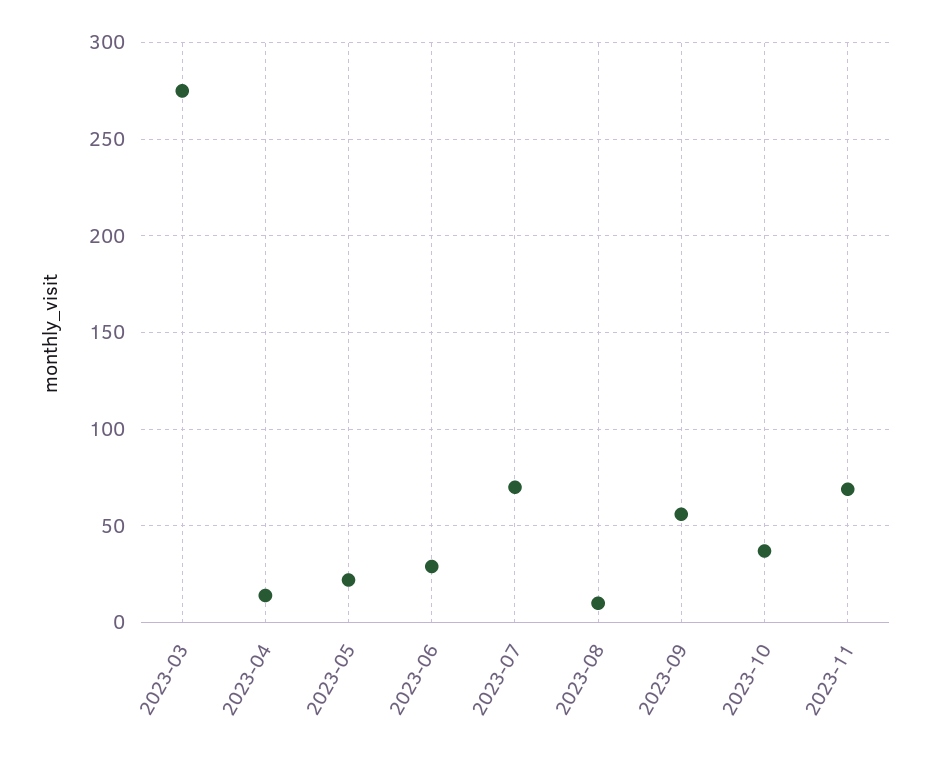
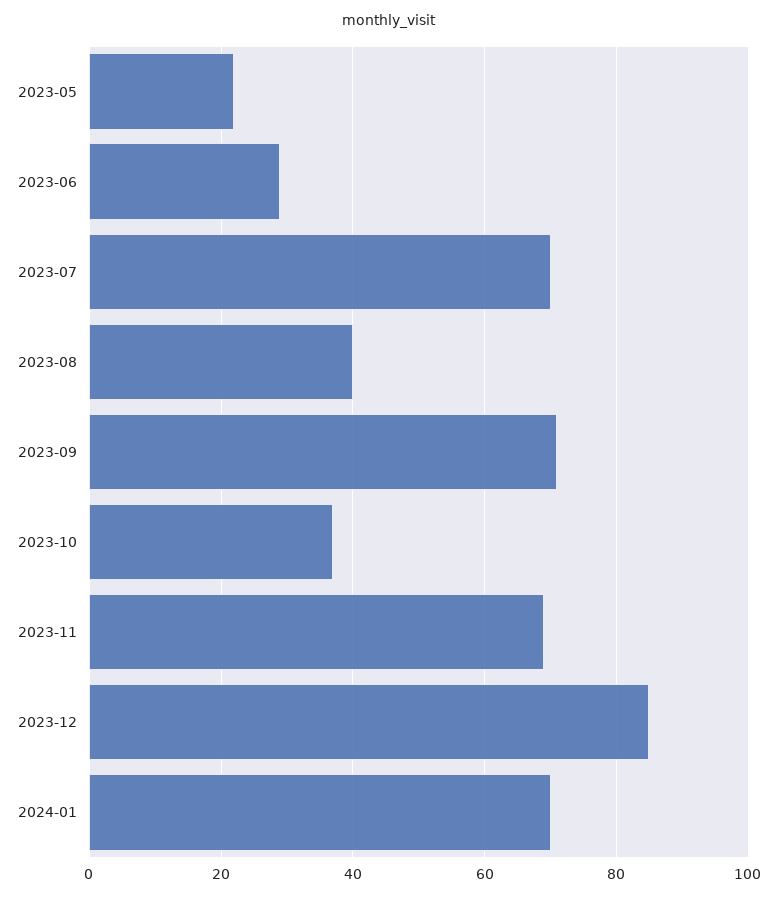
2023-03: 275 -> none
2023-04: 15 -> none
2023-08: 10 -> 40
2023-09: 55 -> 70
2023-12: none -> 85
2024-01: none -> 70

